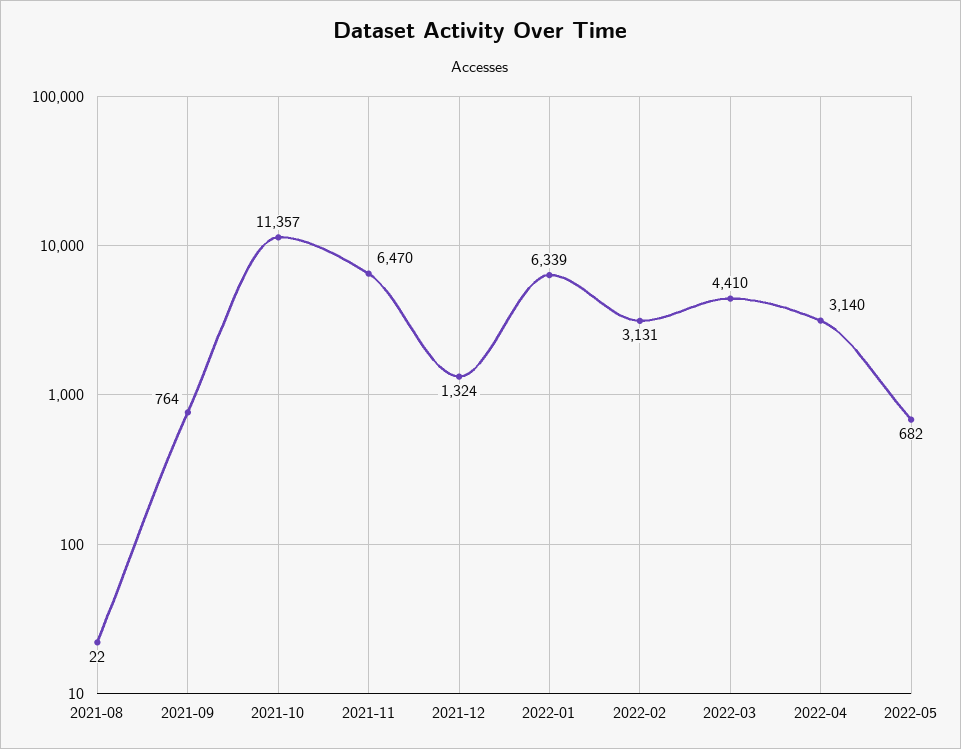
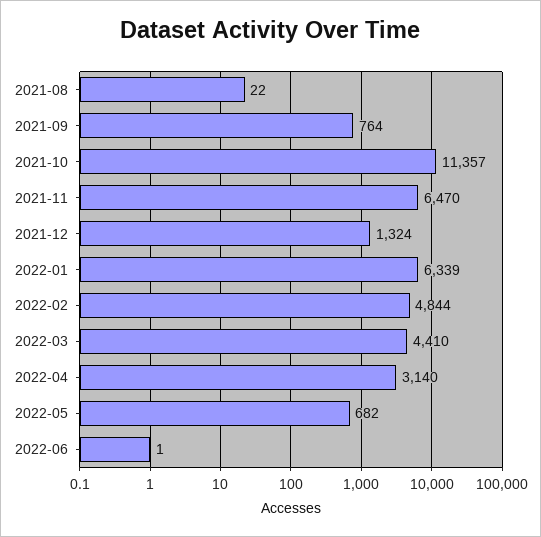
2022-02: 3131 -> 4844
2022-06: none -> 1

